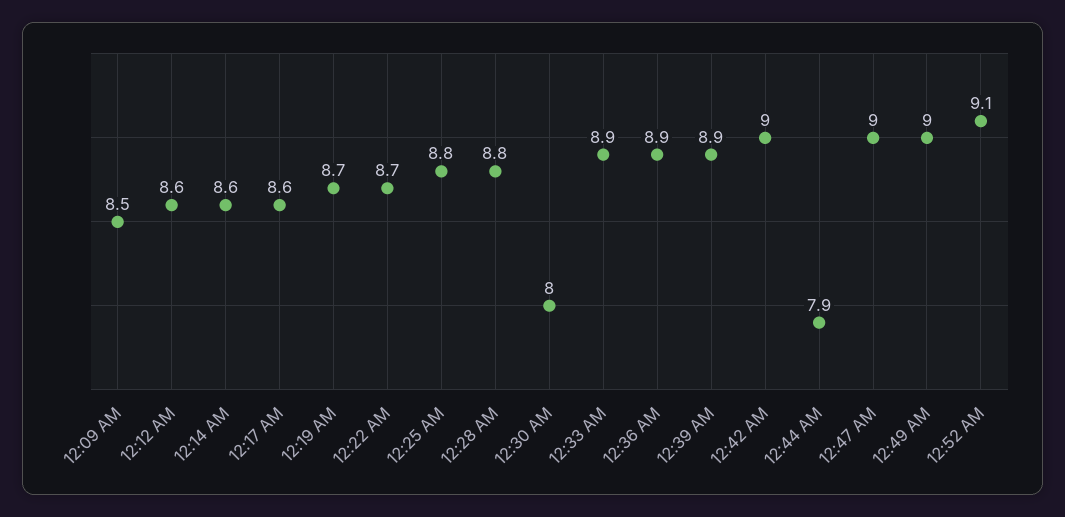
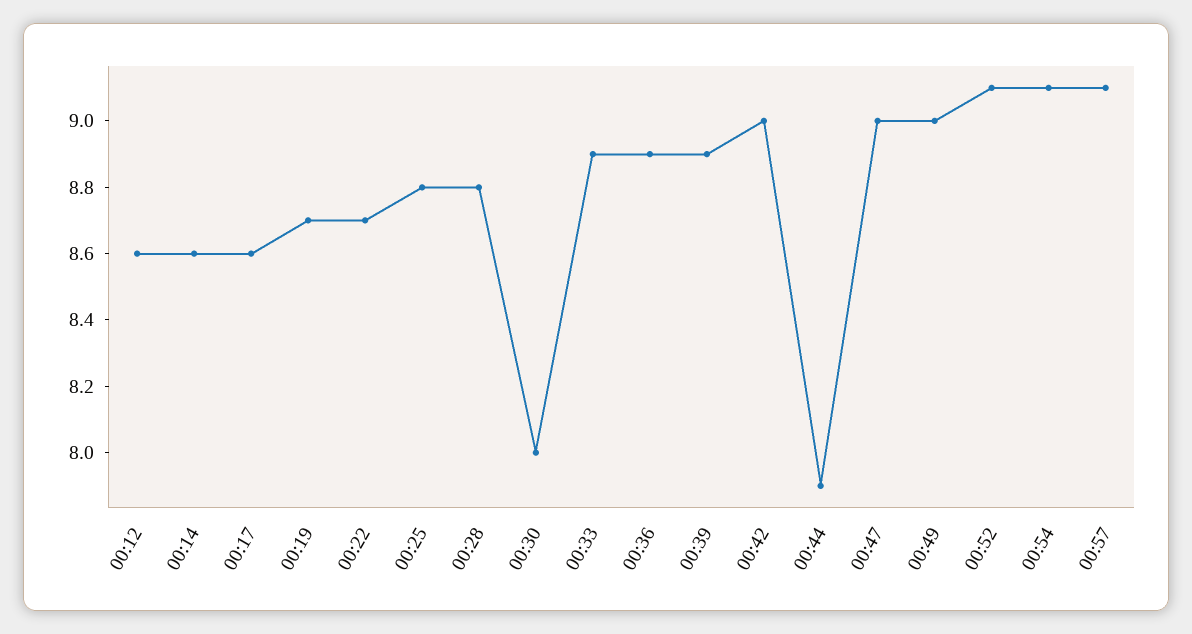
12:09 AM: 8.5 -> none
00:54: none -> 9.1
00:57: none -> 9.1

